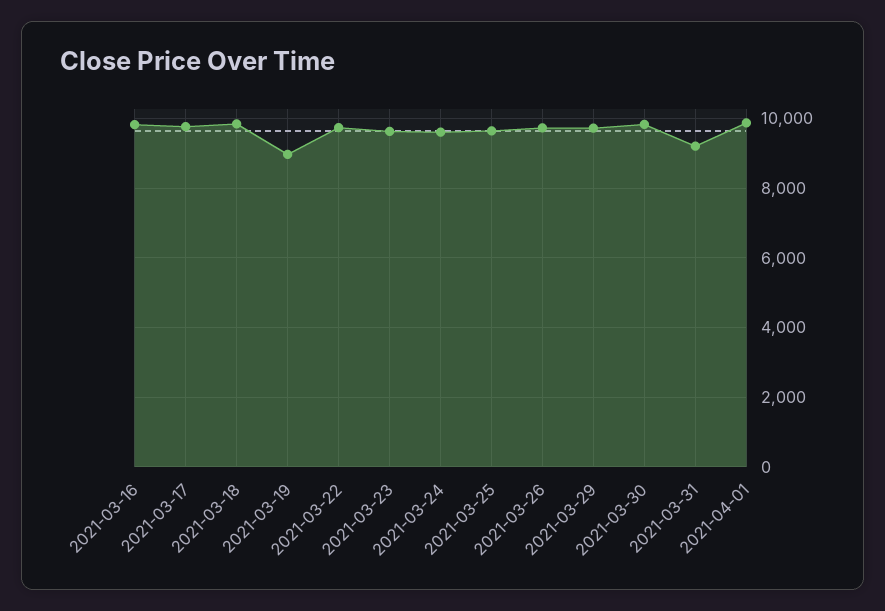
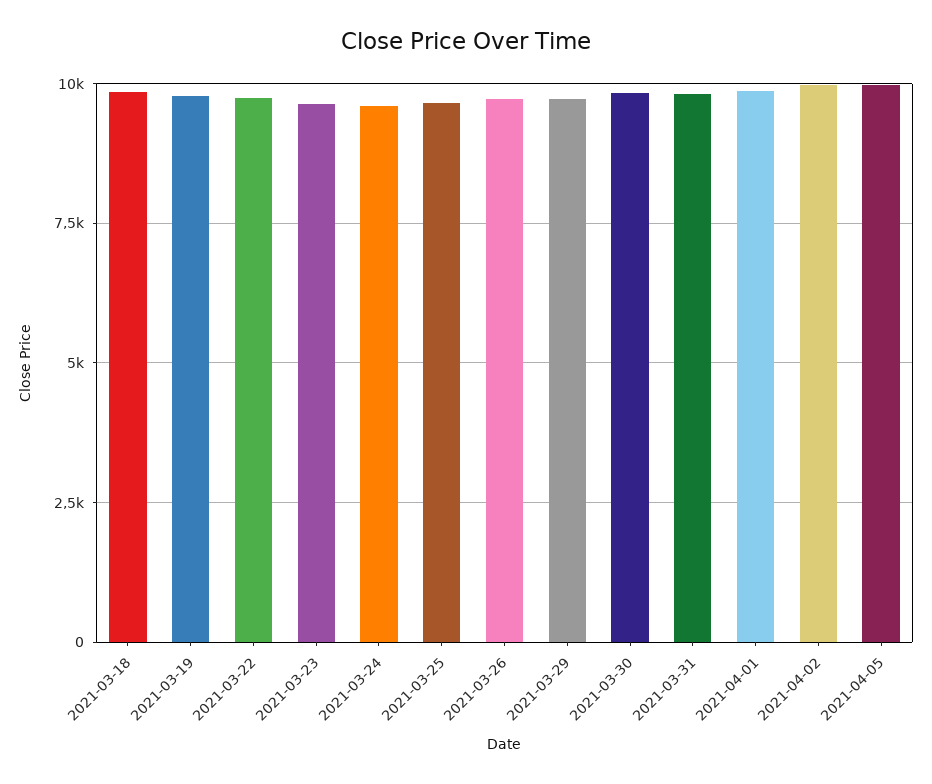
2021-03-16: 9800 -> none
2021-03-17: 9800 -> none
2021-03-19: 9000 -> 9750
2021-03-31: 9200 -> 9750
2021-04-02: none -> 10000
2021-04-05: none -> 10000

